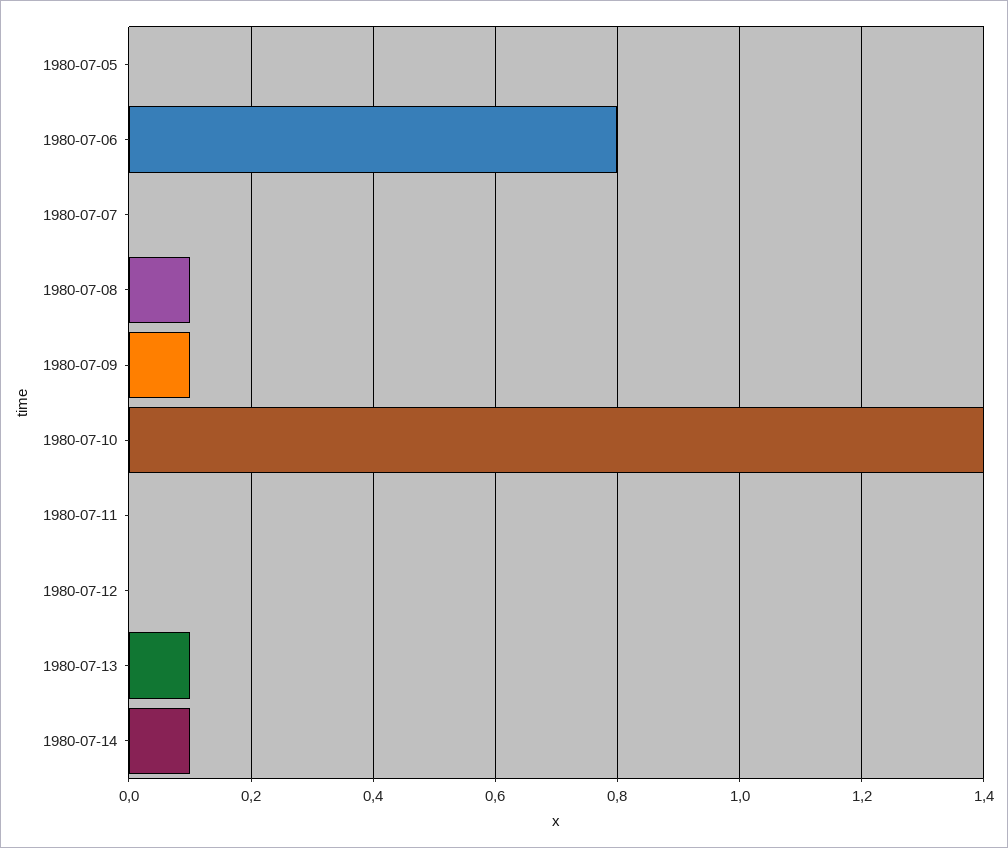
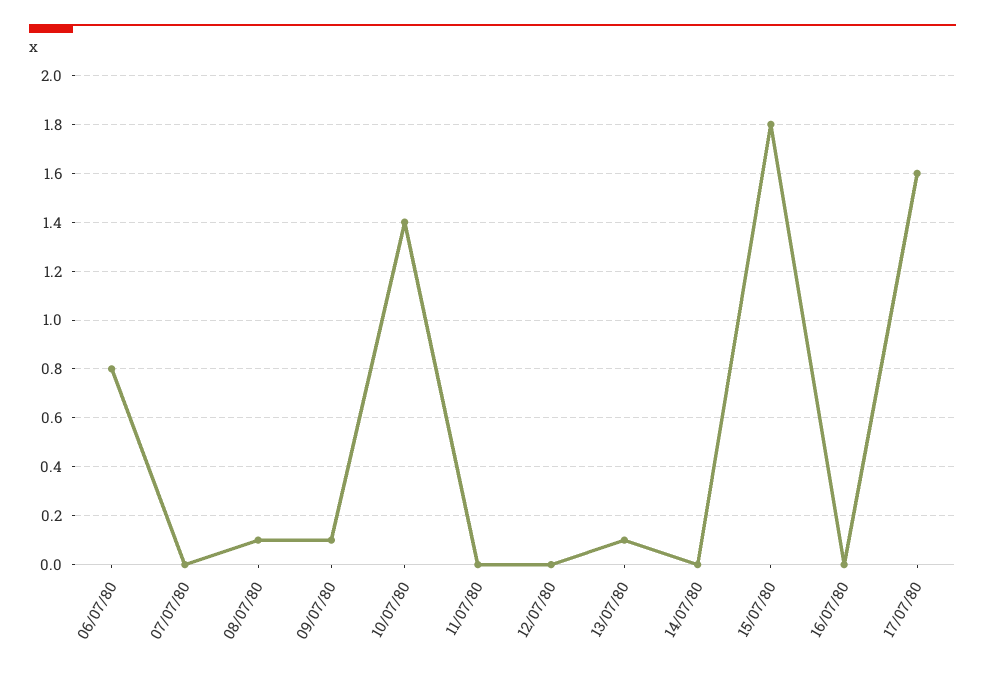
1980-07-05: 0 -> none
1980-07-14: 0.1 -> 0
15/07/80: none -> 1.8
16/07/80: none -> 0
17/07/80: none -> 1.6

